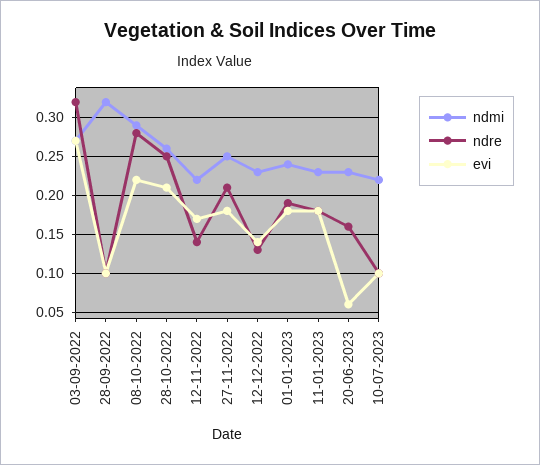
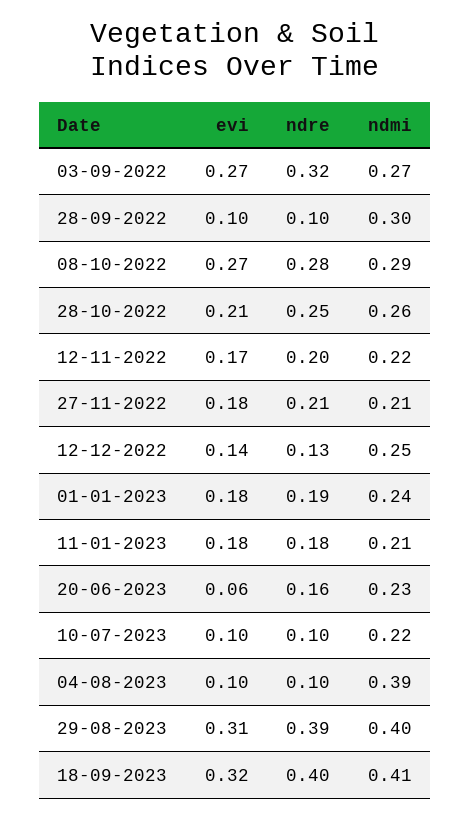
ndmi, 28-09-2022: 0.32 -> 0.3
evi, 08-10-2022: 0.22 -> 0.27
ndre, 12-11-2022: 0.14 -> 0.2
ndmi, 27-11-2022: 0.25 -> 0.21
ndmi, 12-12-2022: 0.23 -> 0.25
ndmi, 11-01-2023: 0.23 -> 0.21
evi, 04-08-2023: none -> 0.1
ndre, 04-08-2023: none -> 0.1
ndmi, 04-08-2023: none -> 0.39
evi, 29-08-2023: none -> 0.31
ndre, 29-08-2023: none -> 0.39
ndmi, 29-08-2023: none -> 0.4
evi, 18-09-2023: none -> 0.32
ndre, 18-09-2023: none -> 0.4
ndmi, 18-09-2023: none -> 0.41

